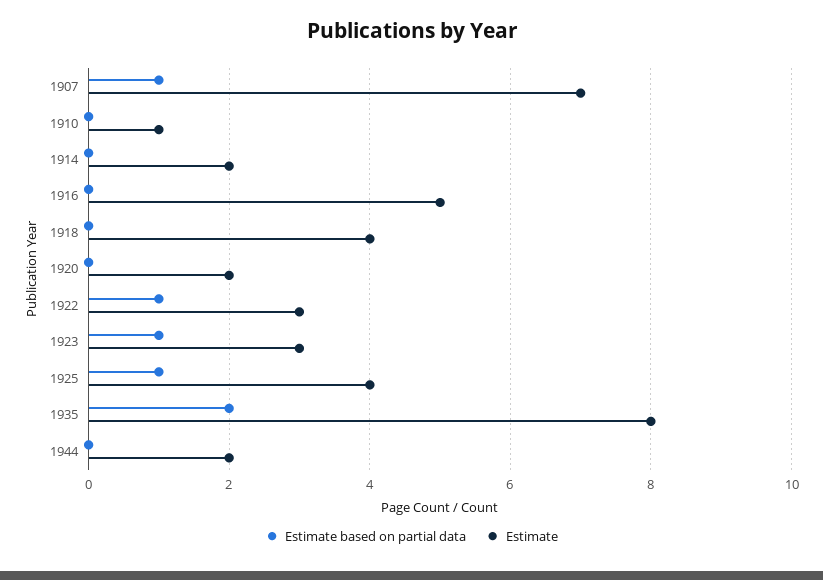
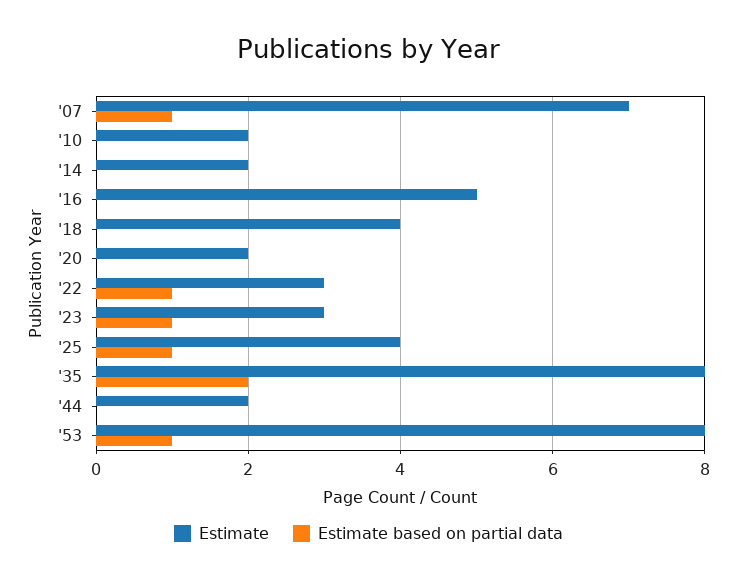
Estimate, 1910: 1 -> 2
Estimate, '53: none -> 8
Estimate based on partial data, '53: none -> 1

